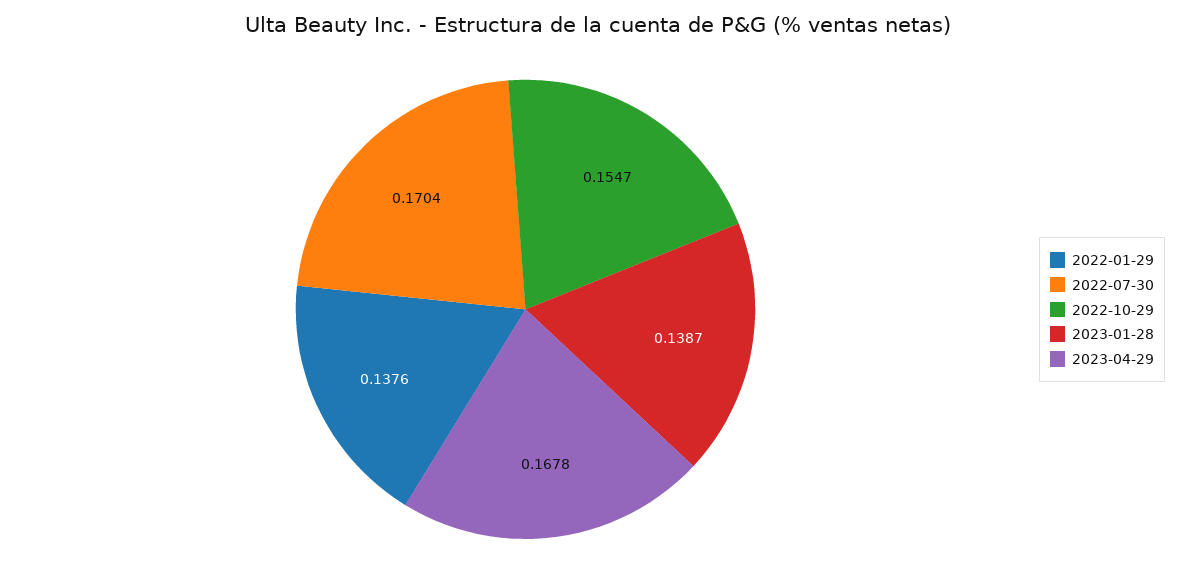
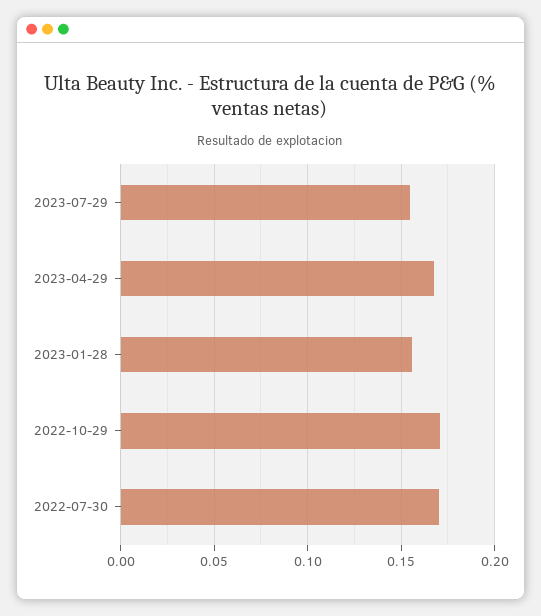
2022-01-29: 0.1376 -> none
2022-10-29: 0.1547 -> 0.17
2023-01-28: 0.1387 -> 0.155
2023-07-29: none -> 0.155

